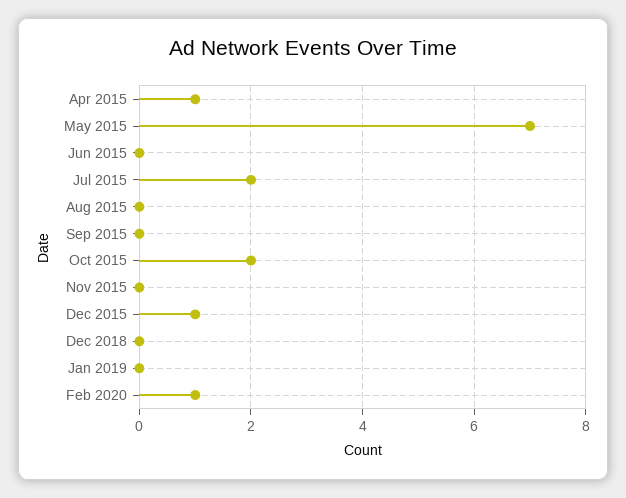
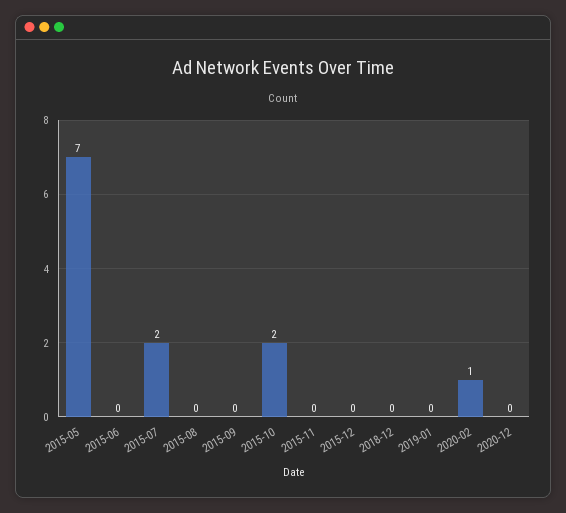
Apr 2015: 1 -> none
Dec 2015: 1 -> 0
2020-12: none -> 0

